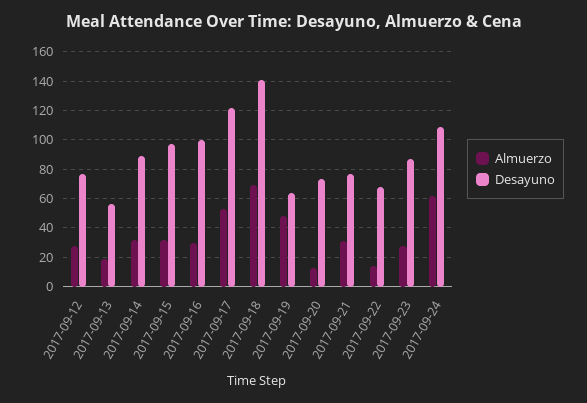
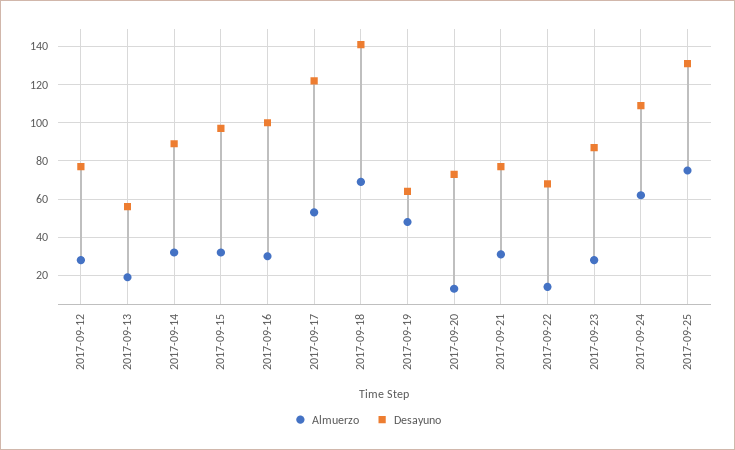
Almuerzo, 2017-09-25: none -> 75
Desayuno, 2017-09-25: none -> 130

